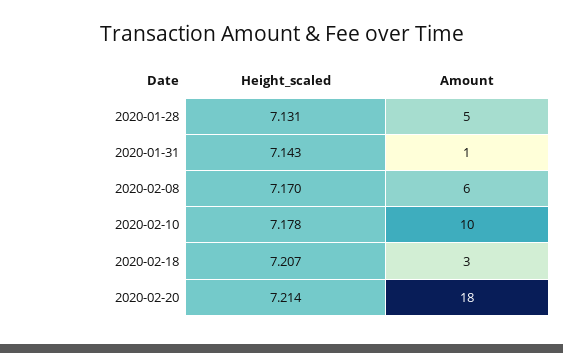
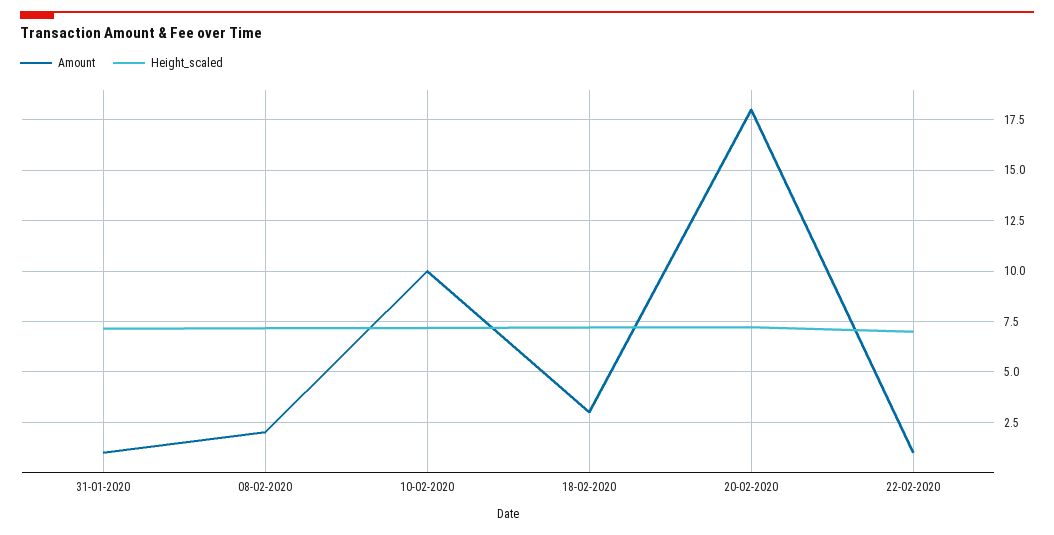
Height_scaled, 2020-01-28: 7.131 -> none
Amount, 2020-01-28: 5 -> none
Amount, 2020-02-08: 6 -> 2
Amount, 22-02-2020: none -> 1
Height_scaled, 22-02-2020: none -> 7

